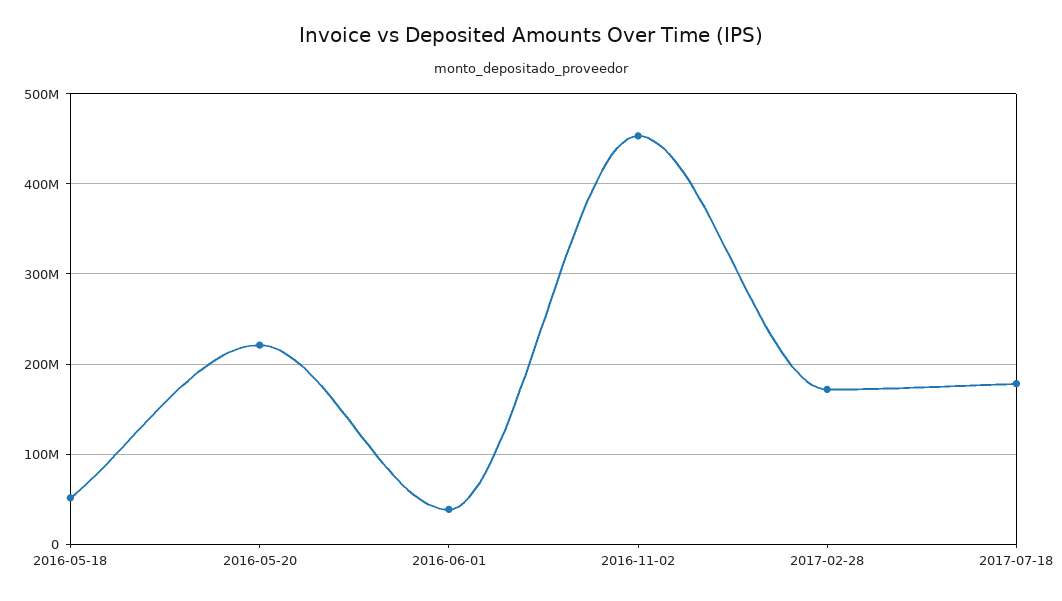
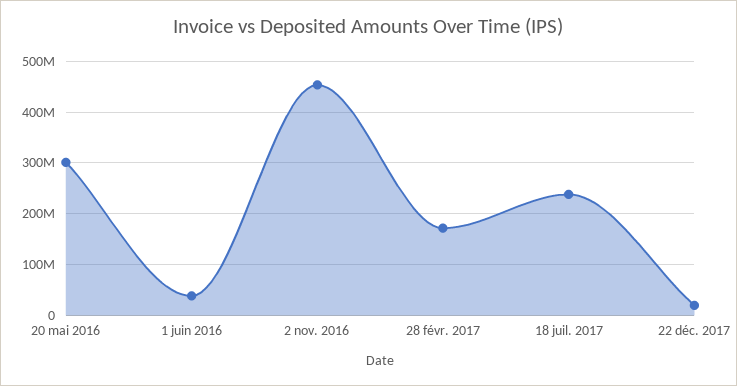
2016-05-18: 50000000 -> none
2016-05-20: 220000000 -> 300000000
2017-07-18: 180000000 -> 240000000
22 déc. 2017: none -> 20000000

